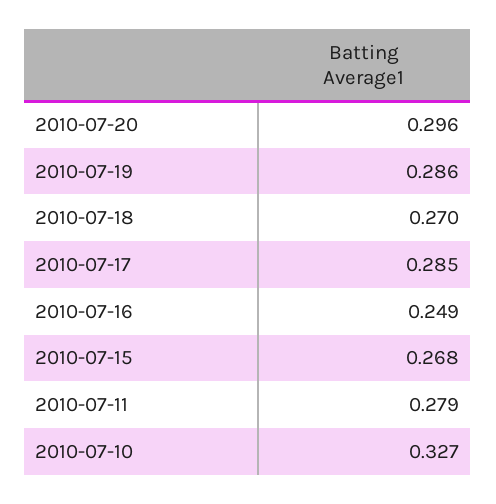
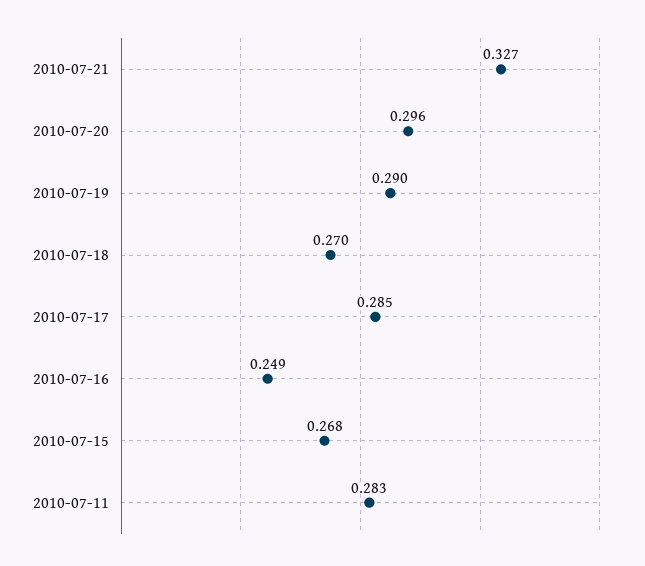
2010-07-19: 0.286 -> 0.29
2010-07-11: 0.279 -> 0.283
2010-07-10: 0.327 -> none
2010-07-21: none -> 0.327

